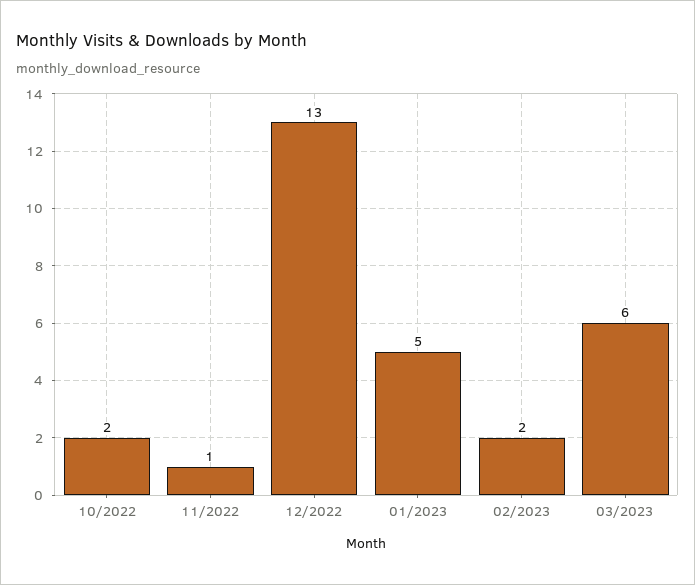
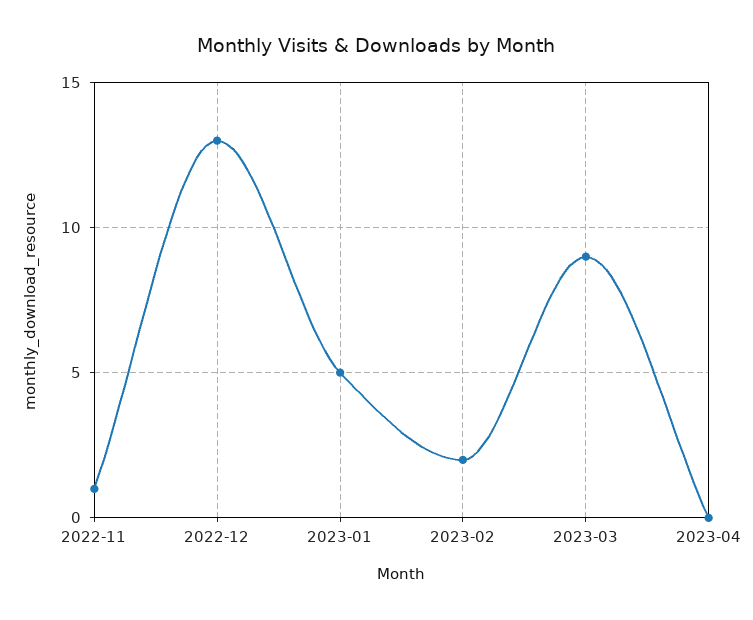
10/2022: 2 -> none
03/2023: 6 -> 9
2023-04: none -> 0

